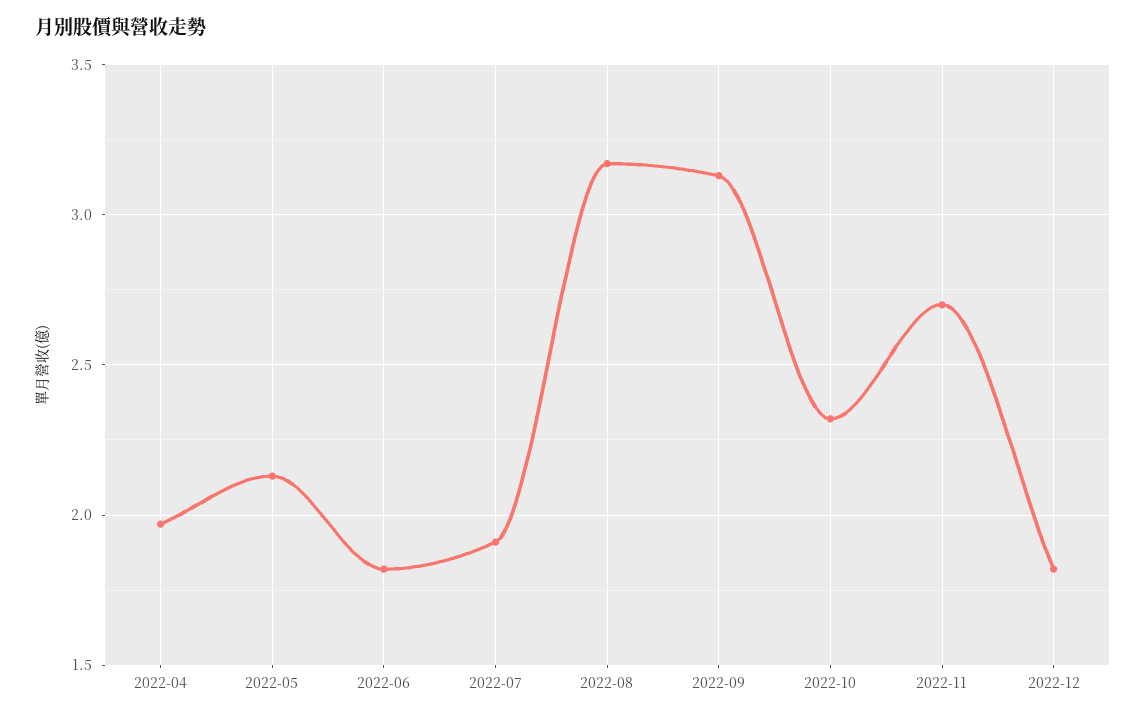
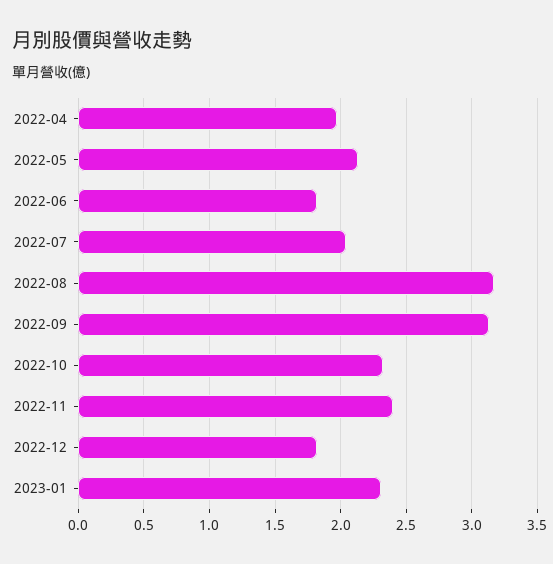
2022-07: 1.9 -> 2.05
2022-11: 2.7 -> 2.4
2023-01: none -> 2.3

